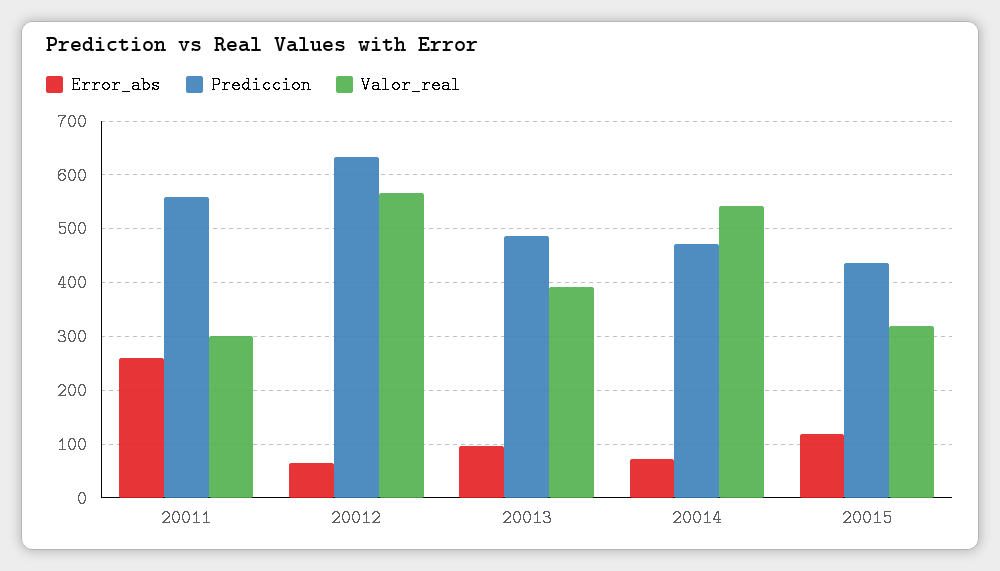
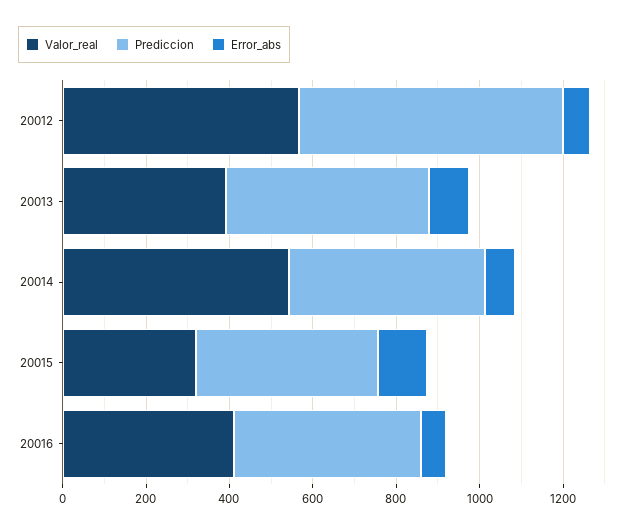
Error_abs, 20011: 260 -> none
Prediccion, 20011: 560 -> none
Valor_real, 20011: 300 -> none
Valor_real, 20016: none -> 400
Prediccion, 20016: none -> 450
Error_abs, 20016: none -> 50

